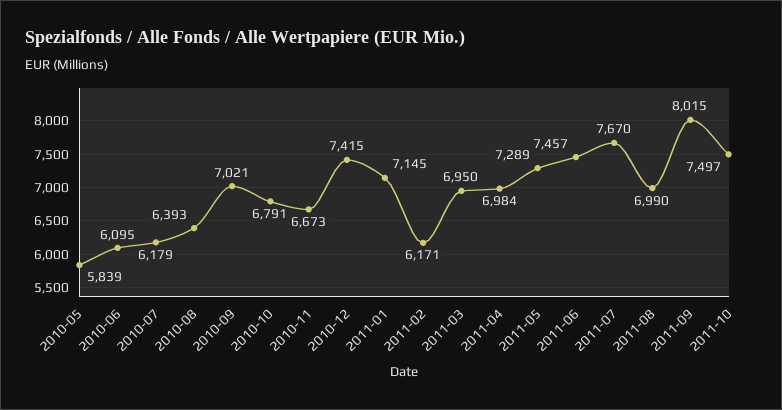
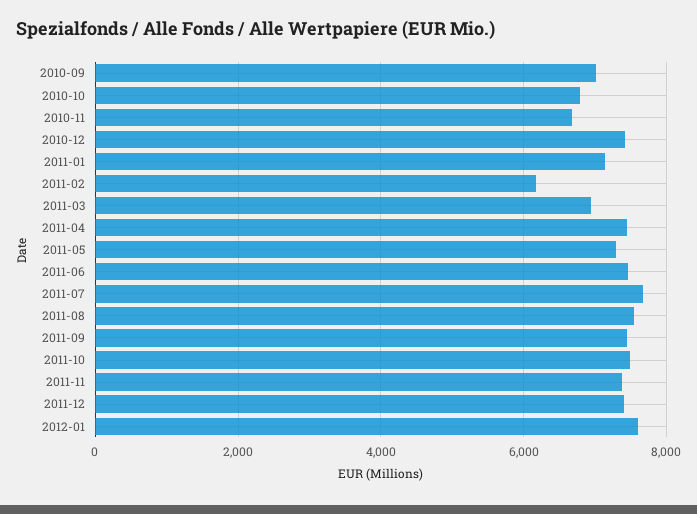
2010-05: 5839 -> none
2010-06: 6095 -> none
2010-07: 6179 -> none
2010-08: 6393 -> none
2011-04: 6984 -> 7400
2011-08: 6990 -> 7600
2011-09: 8015 -> 7400
2011-11: none -> 7400
2011-12: none -> 7400
2012-01: none -> 7600

